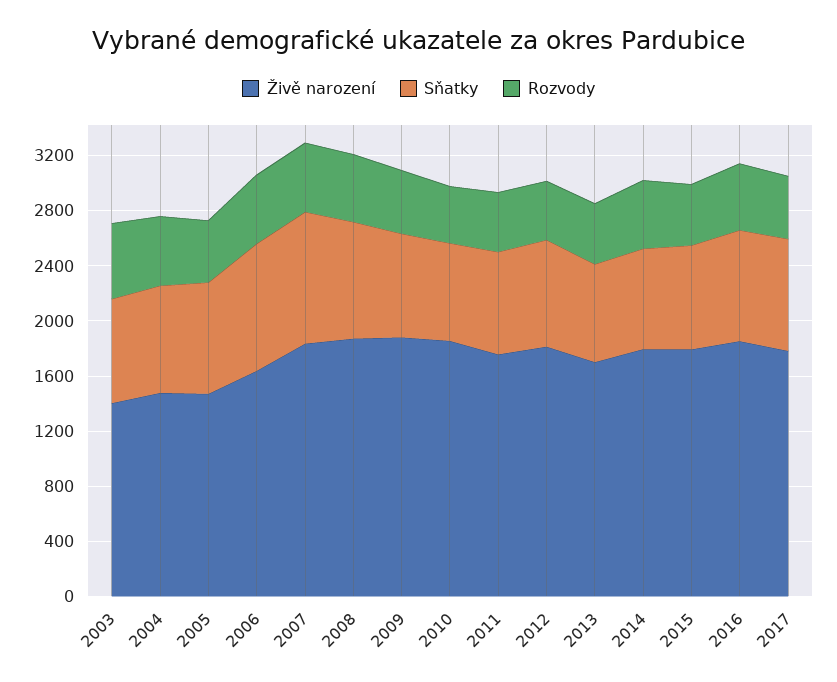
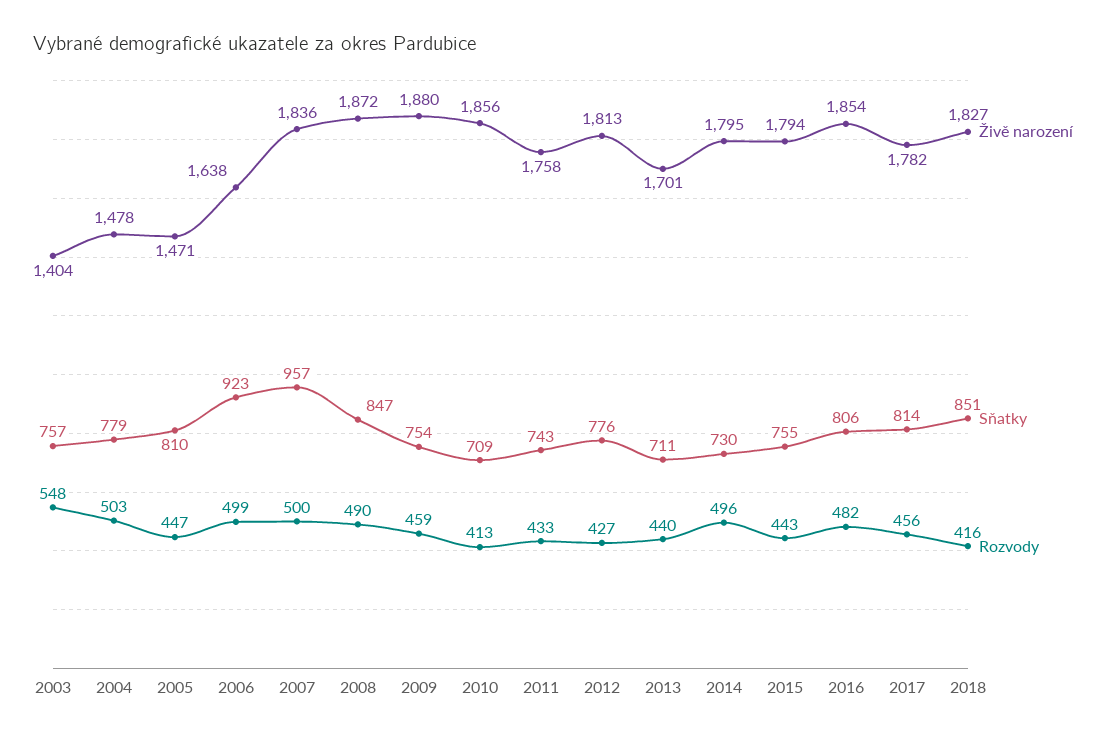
Živě narození, 2018: none -> 1827
Sňatky, 2018: none -> 851
Rozvody, 2018: none -> 416

